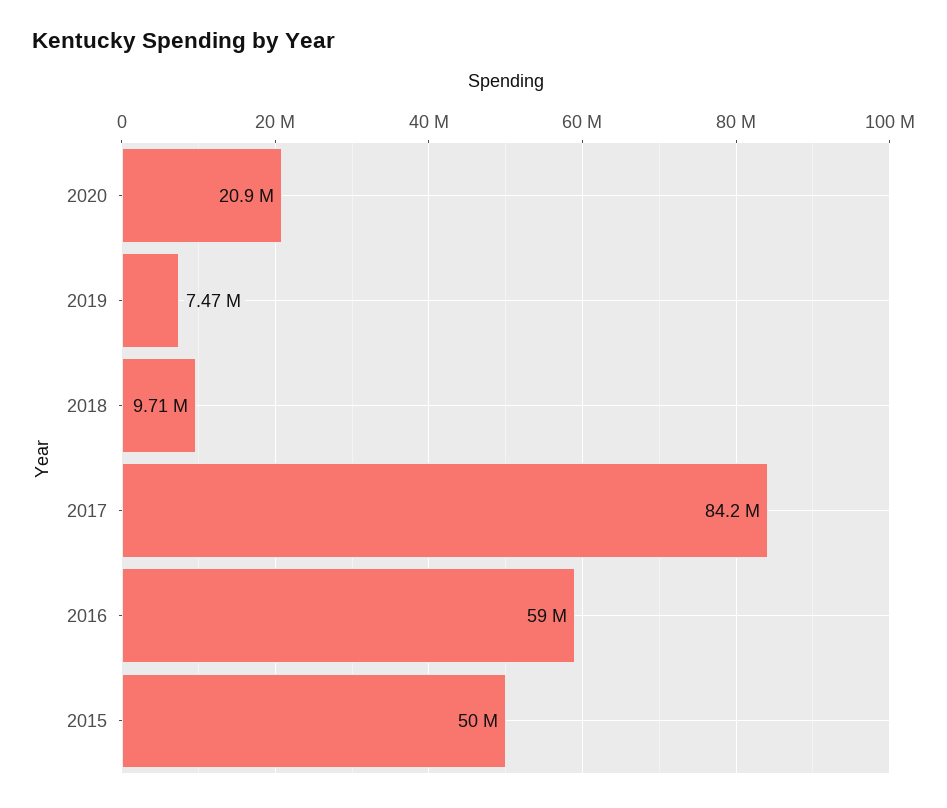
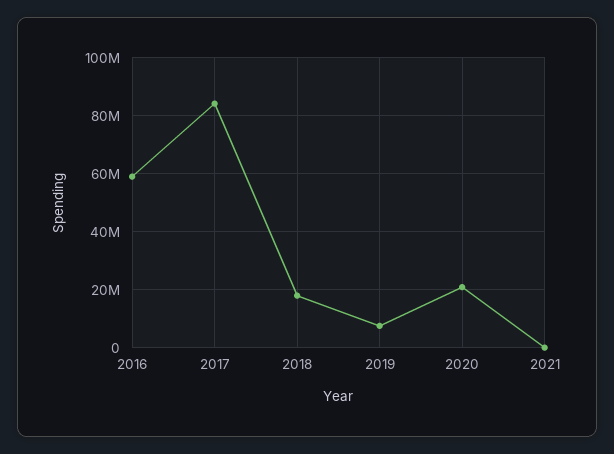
2018: 9710000 -> 17500000
2015: 50000000 -> none
2021: none -> 0

